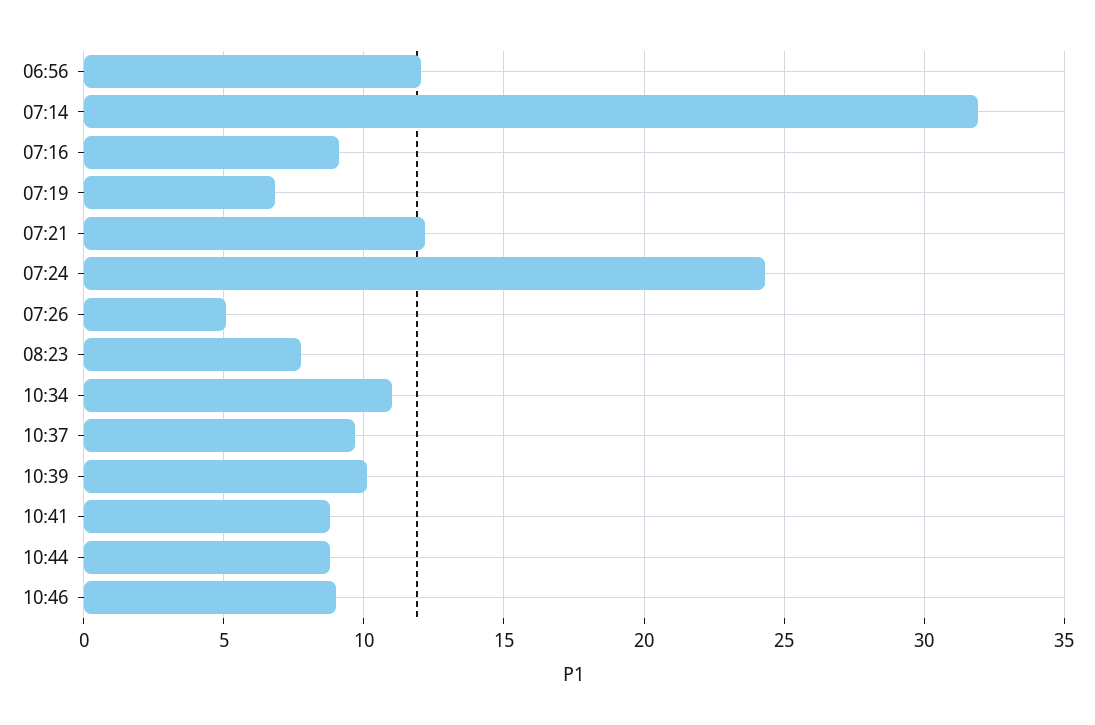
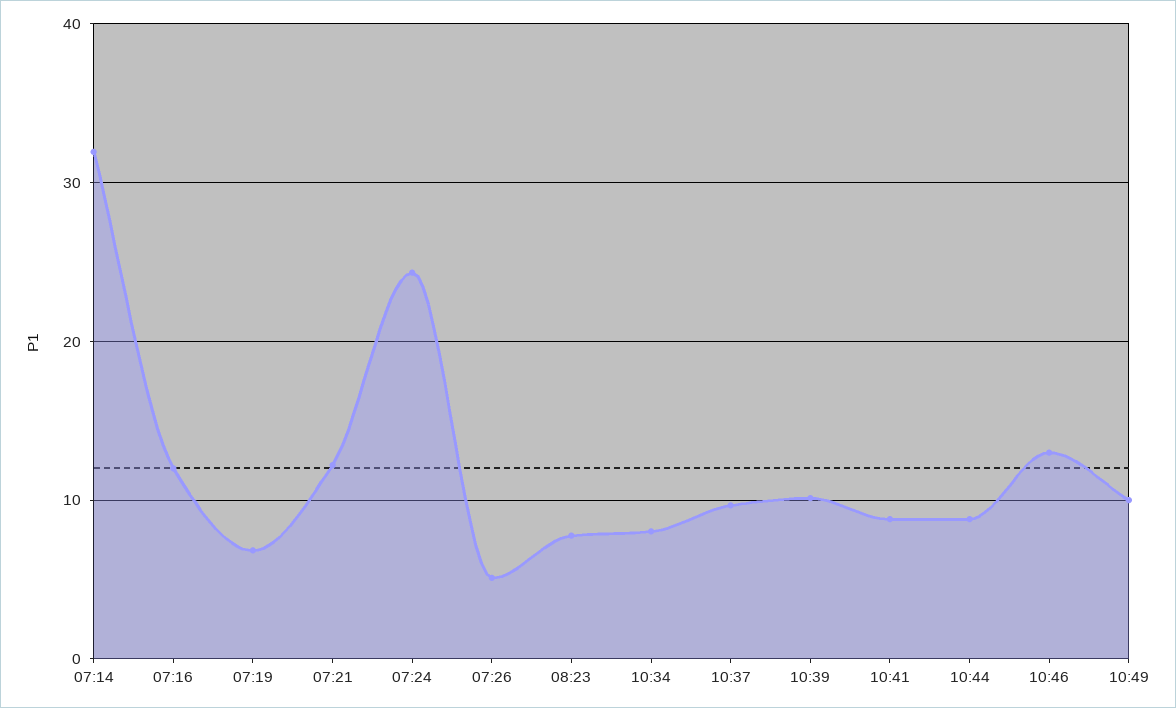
06:56: 12 -> none
07:16: 9 -> 12
10:34: 11 -> 8
10:46: 9 -> 13
10:49: none -> 10

